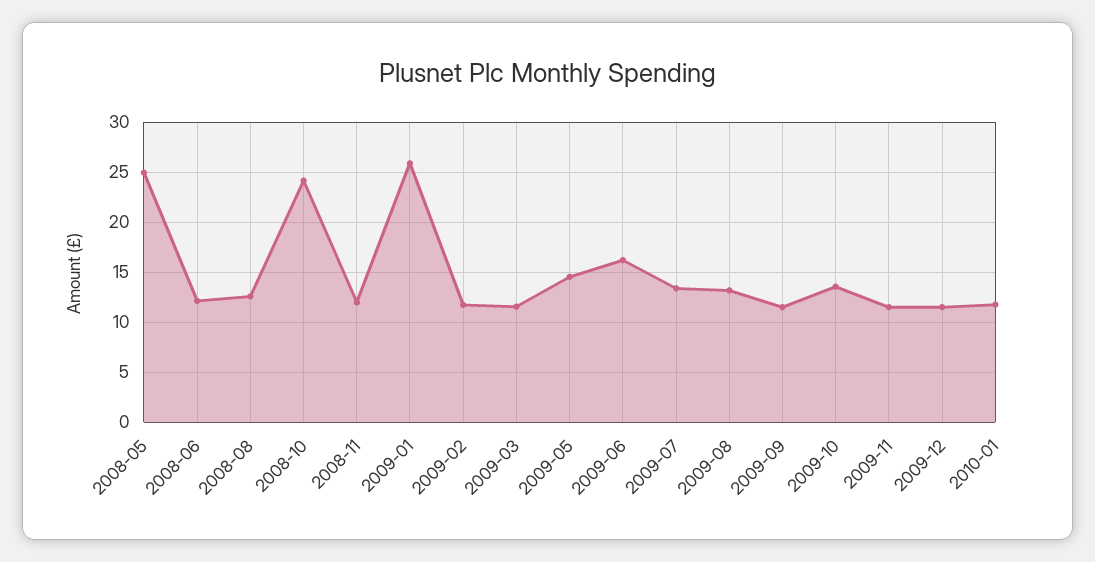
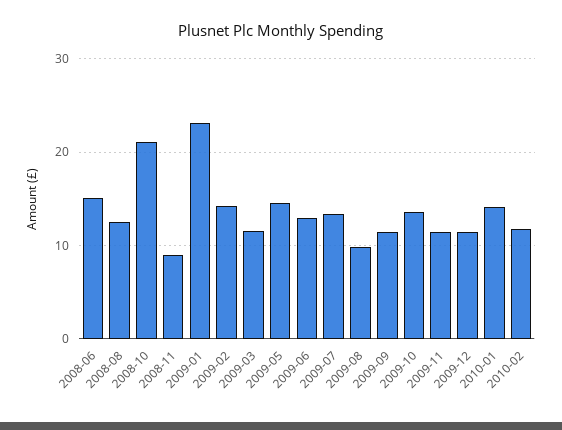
2008-05: 25 -> none
2008-06: 12 -> 15
2008-10: 24 -> 21
2008-11: 12 -> 9
2009-01: 26 -> 23
2009-02: 12 -> 14
2009-06: 16 -> 13
2009-08: 13 -> 10
2010-01: 12 -> 14
2010-02: none -> 12

